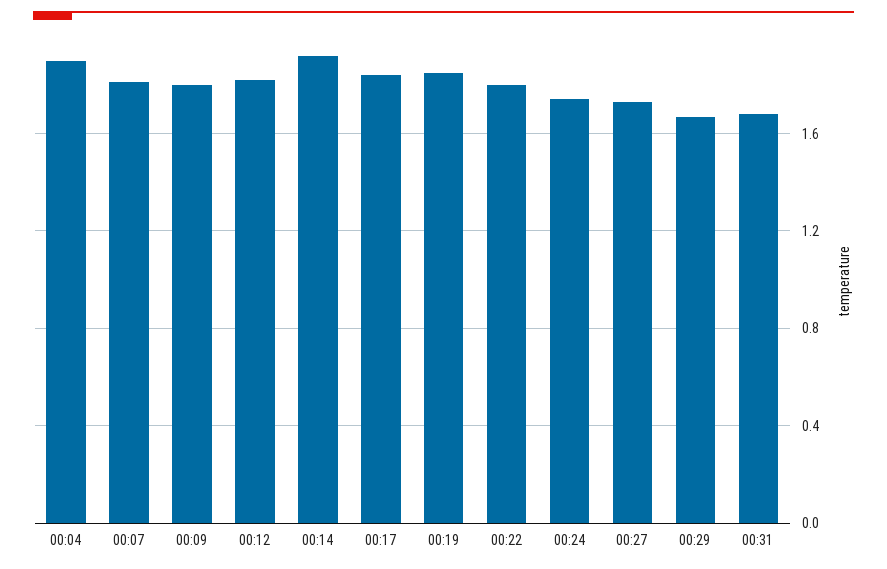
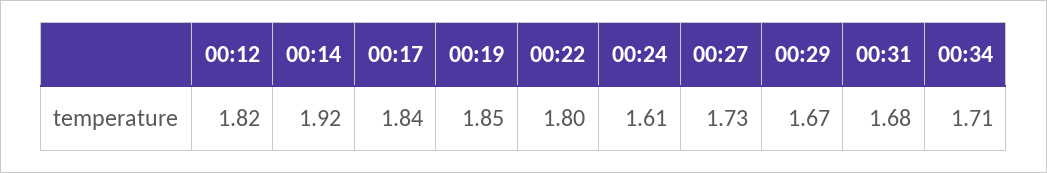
00:04: 1.9 -> none
00:07: 1.8 -> none
00:09: 1.8 -> none
00:24: 1.75 -> 1.61
00:34: none -> 1.71

